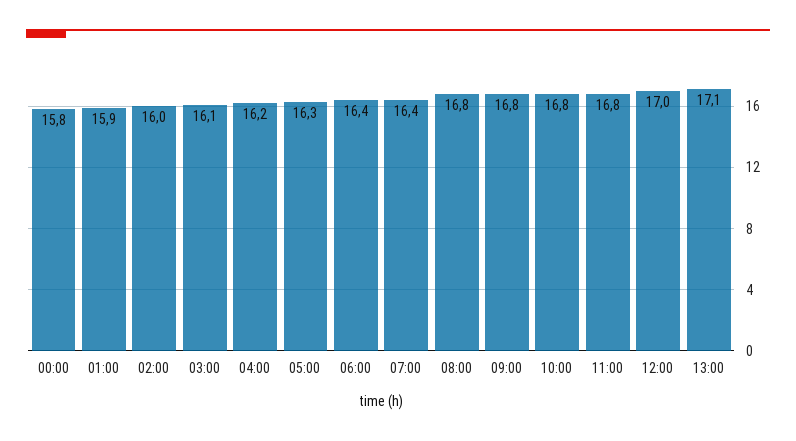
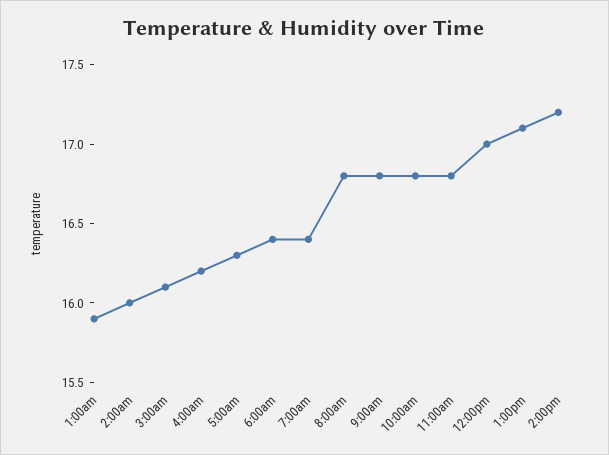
00:00: 15.8 -> none
2:00pm: none -> 17.2

